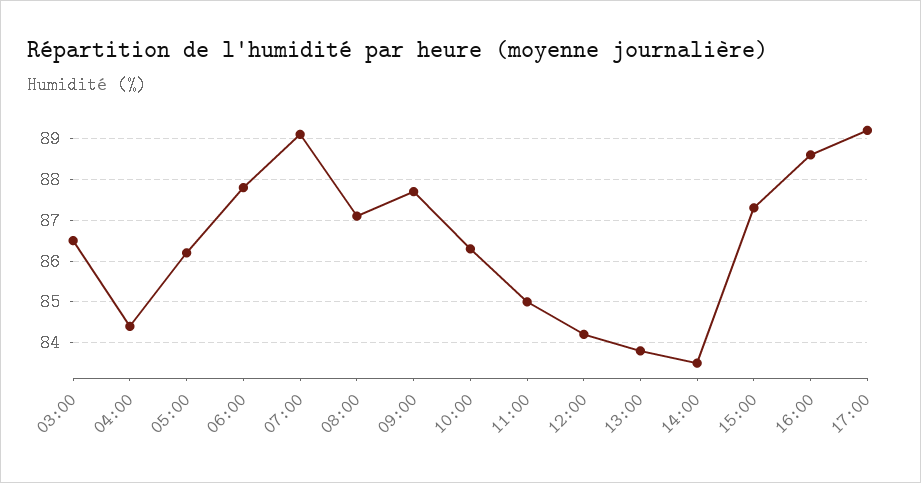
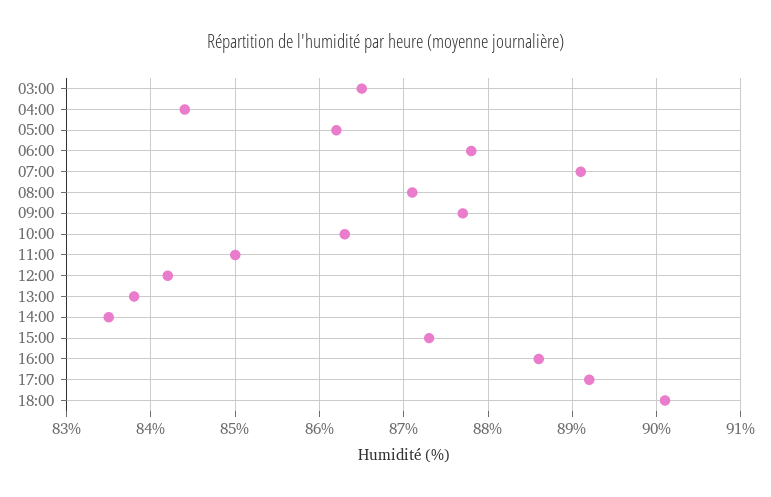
18:00: none -> 90.1

